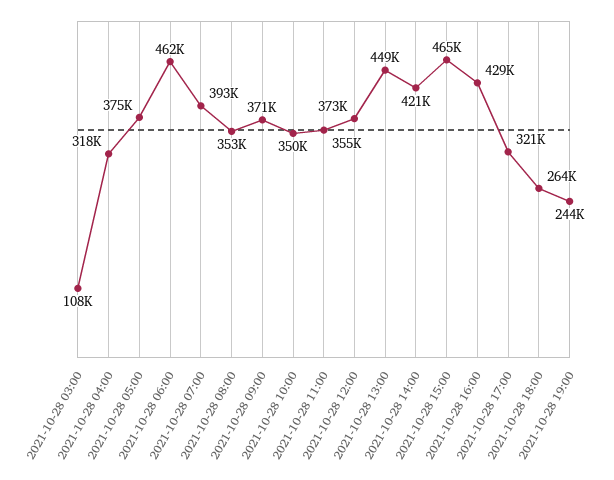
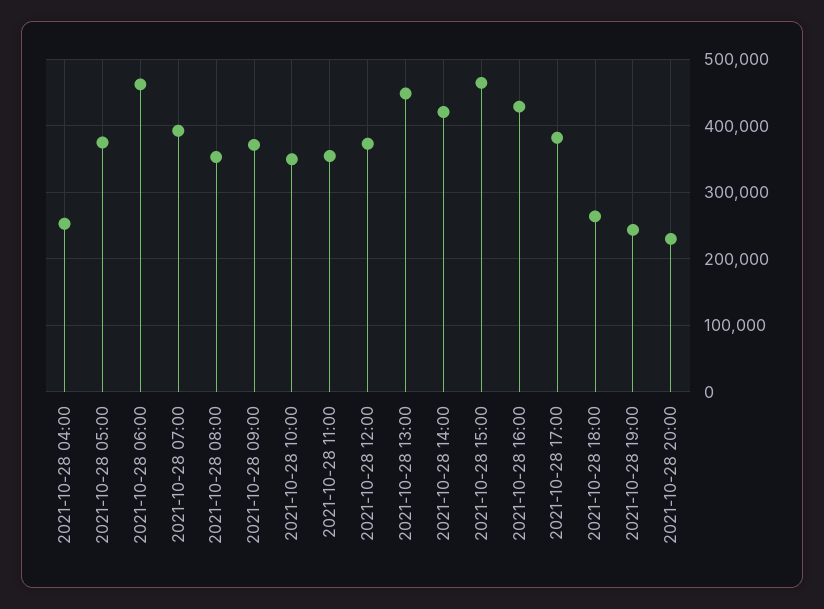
2021-10-28 03:00: 108000 -> none
2021-10-28 04:00: 318000 -> 250000
2021-10-28 17:00: 321000 -> 380000
2021-10-28 20:00: none -> 230000

